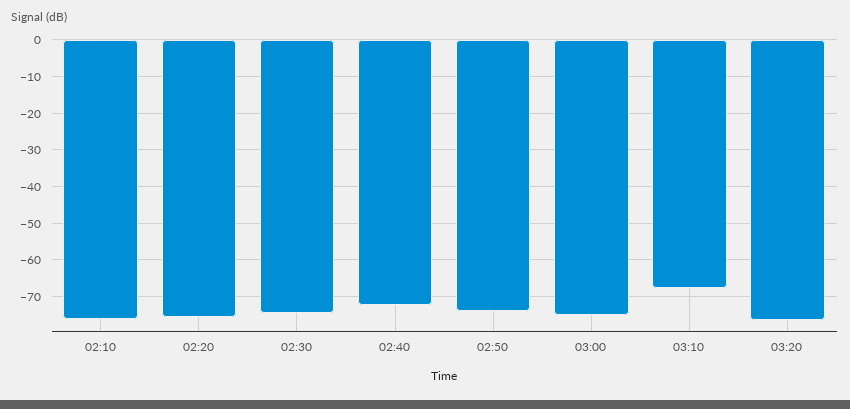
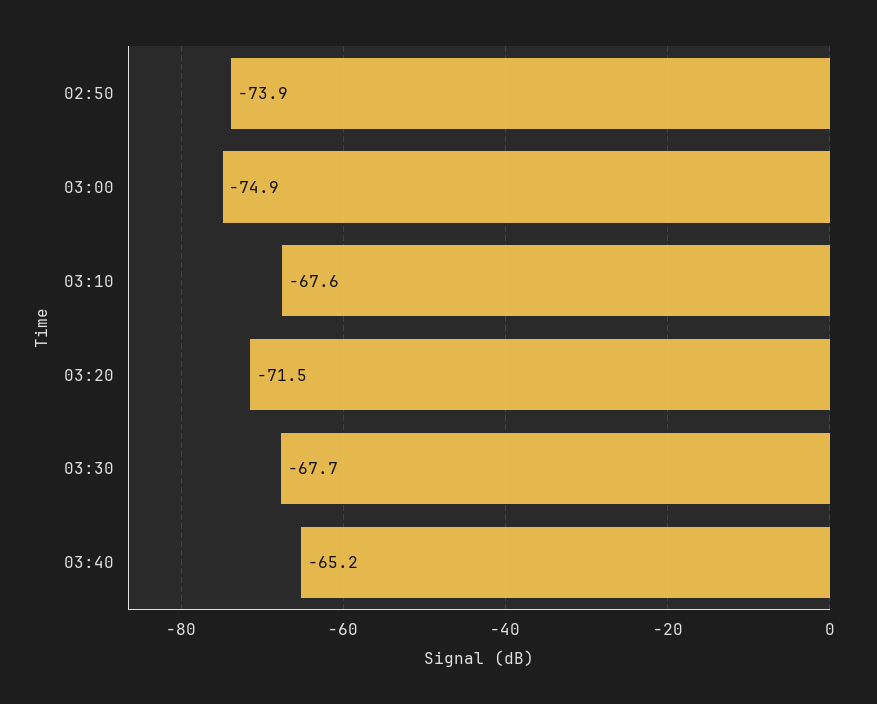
02:10: -76 -> none
02:20: -76 -> none
02:30: -74 -> none
02:40: -72 -> none
03:20: -76 -> -71.5
03:30: none -> -67.7
03:40: none -> -65.2

